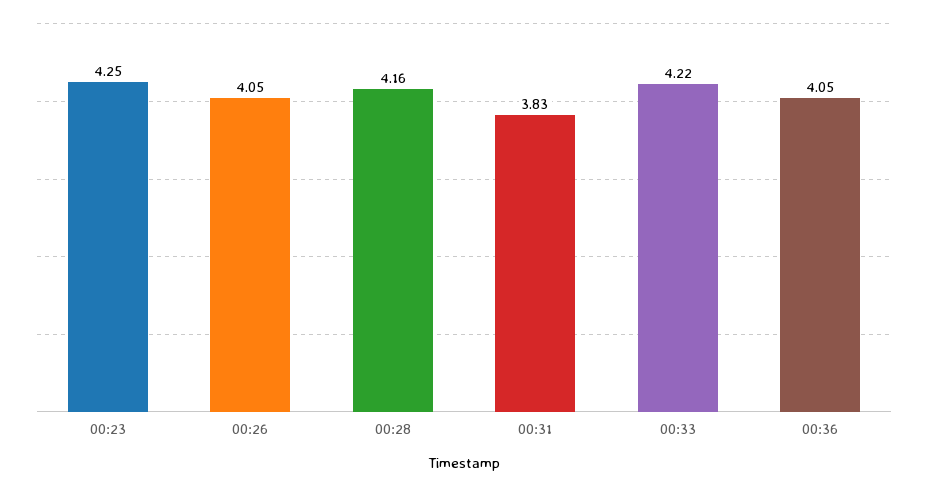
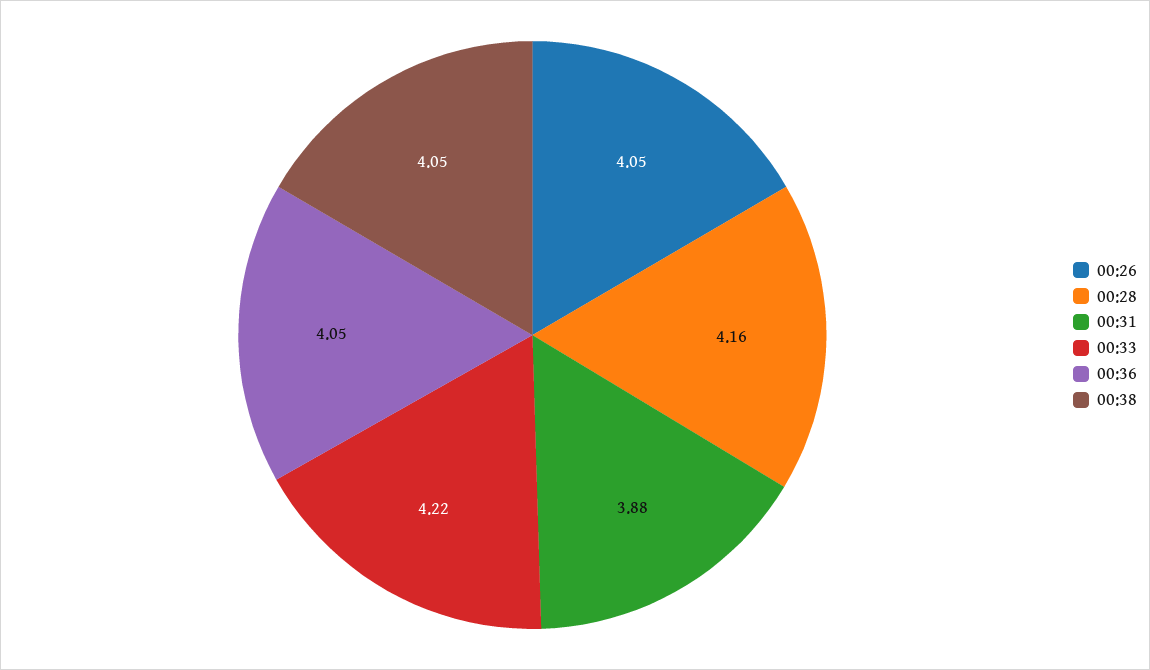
00:23: 4.25 -> none
00:31: 3.83 -> 3.88
00:38: none -> 4.05

